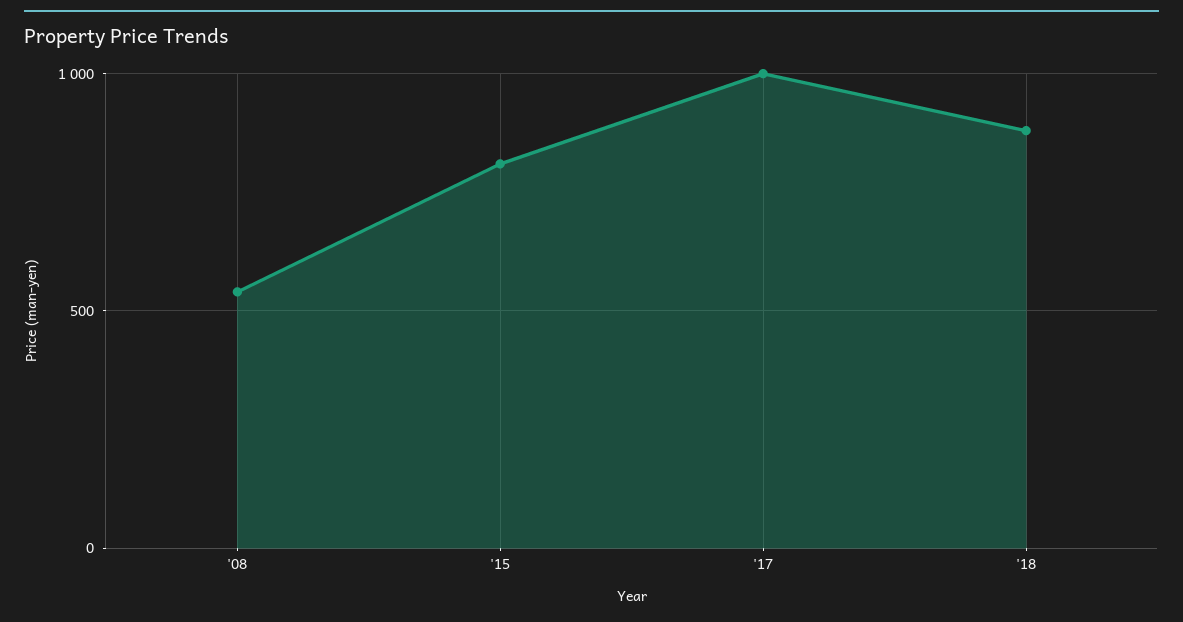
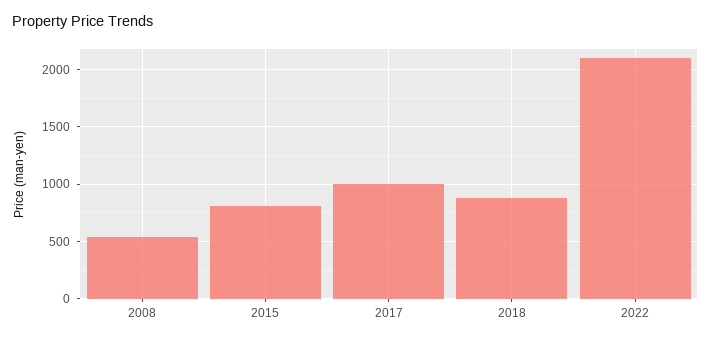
2022: none -> 2100

